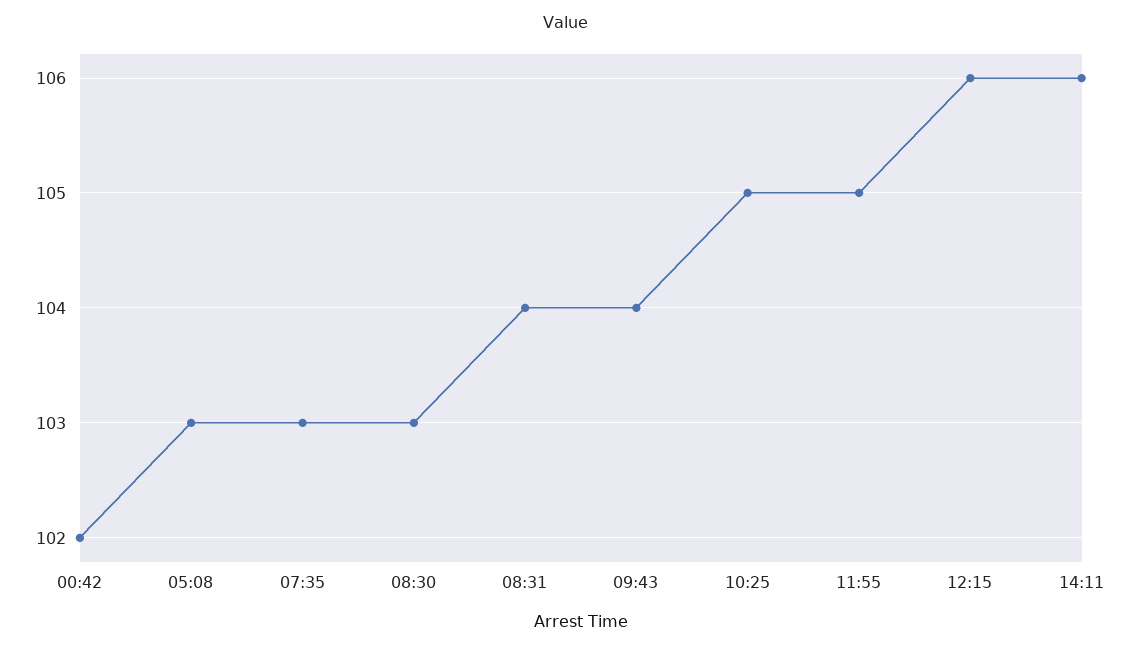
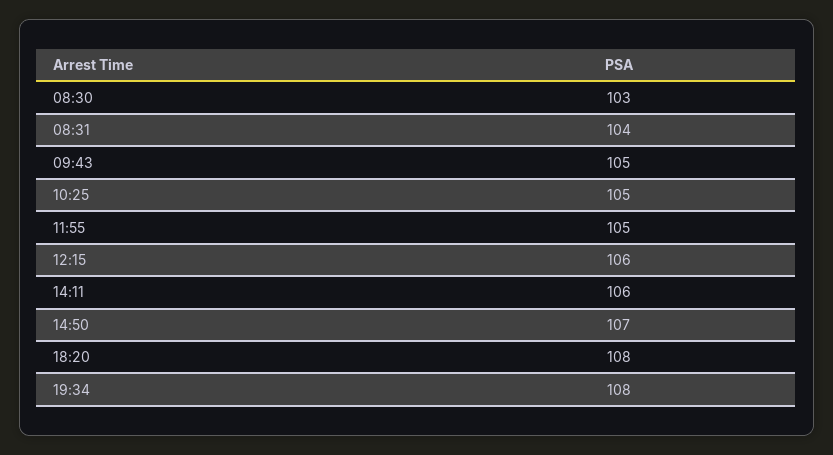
00:42: 102 -> none
05:08: 103 -> none
07:35: 103 -> none
09:43: 104 -> 105
14:50: none -> 107
18:20: none -> 108
19:34: none -> 108

